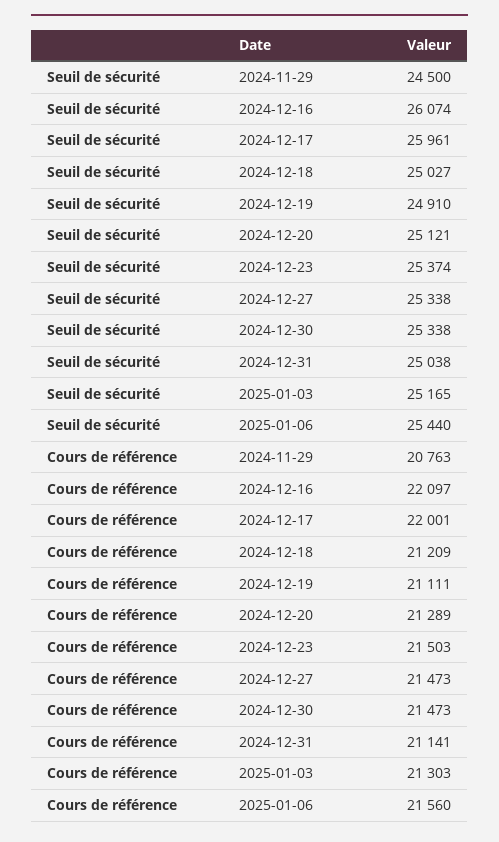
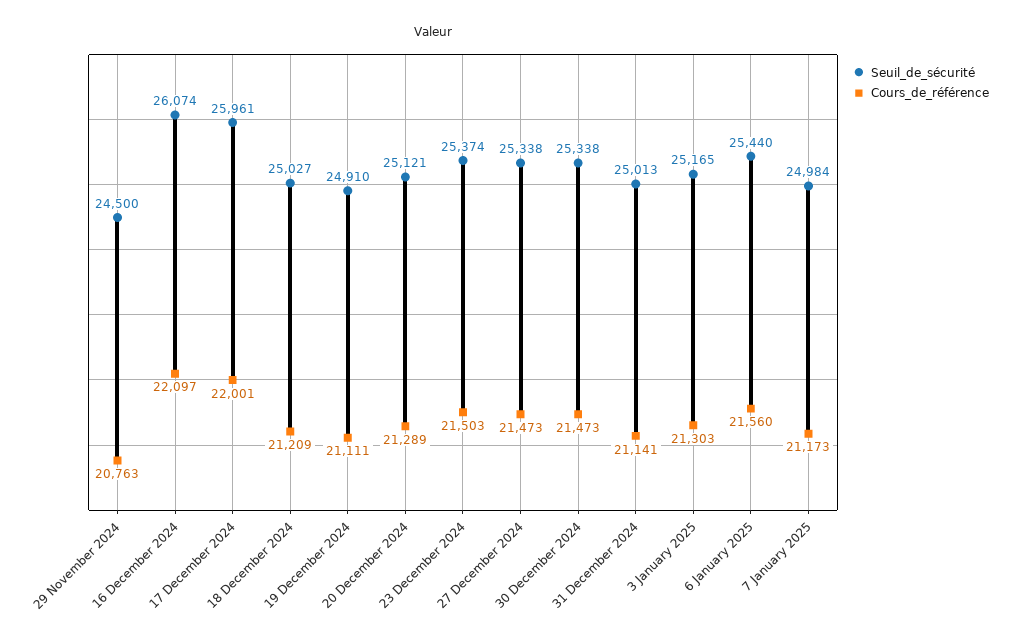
Seuil de sécurité, 2024-12-31: 25038 -> 25013
Seuil de sécurité, 7 January 2025: none -> 24984
Cours de référence, 7 January 2025: none -> 21173

